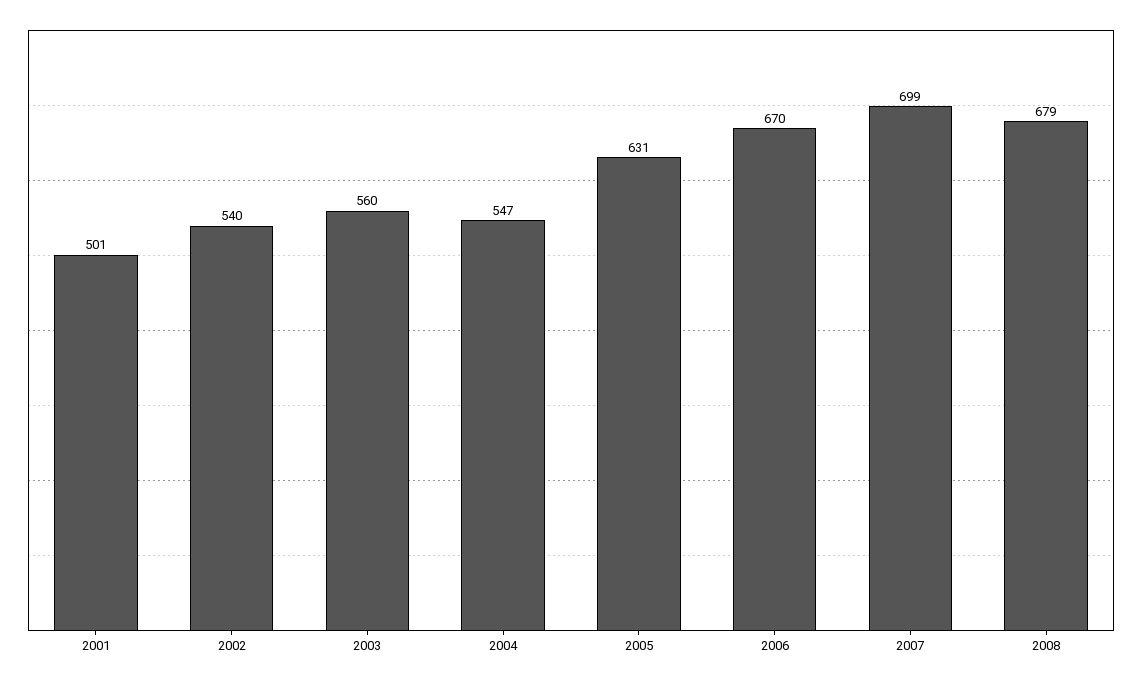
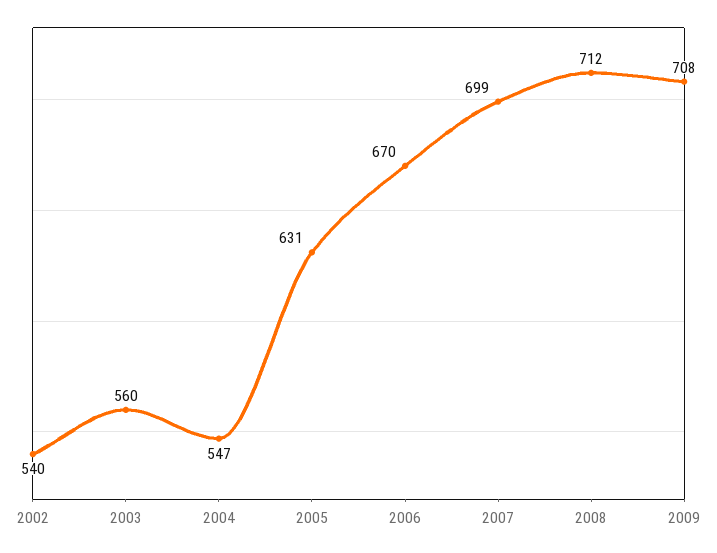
2001: 501 -> none
2008: 679 -> 712
2009: none -> 708

